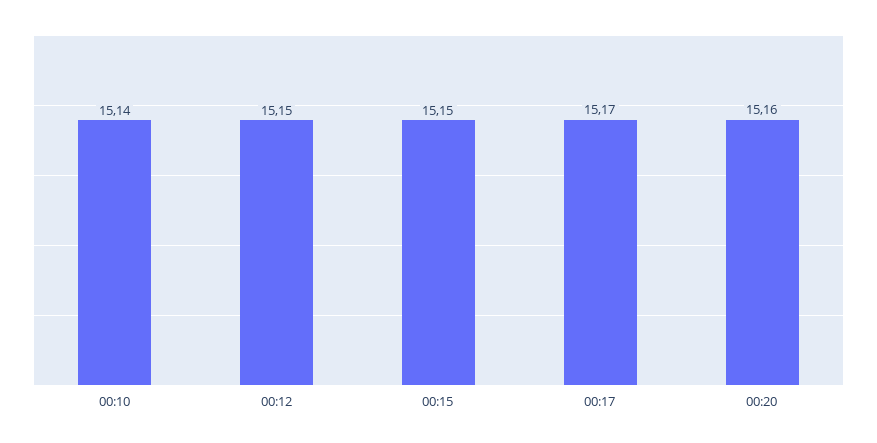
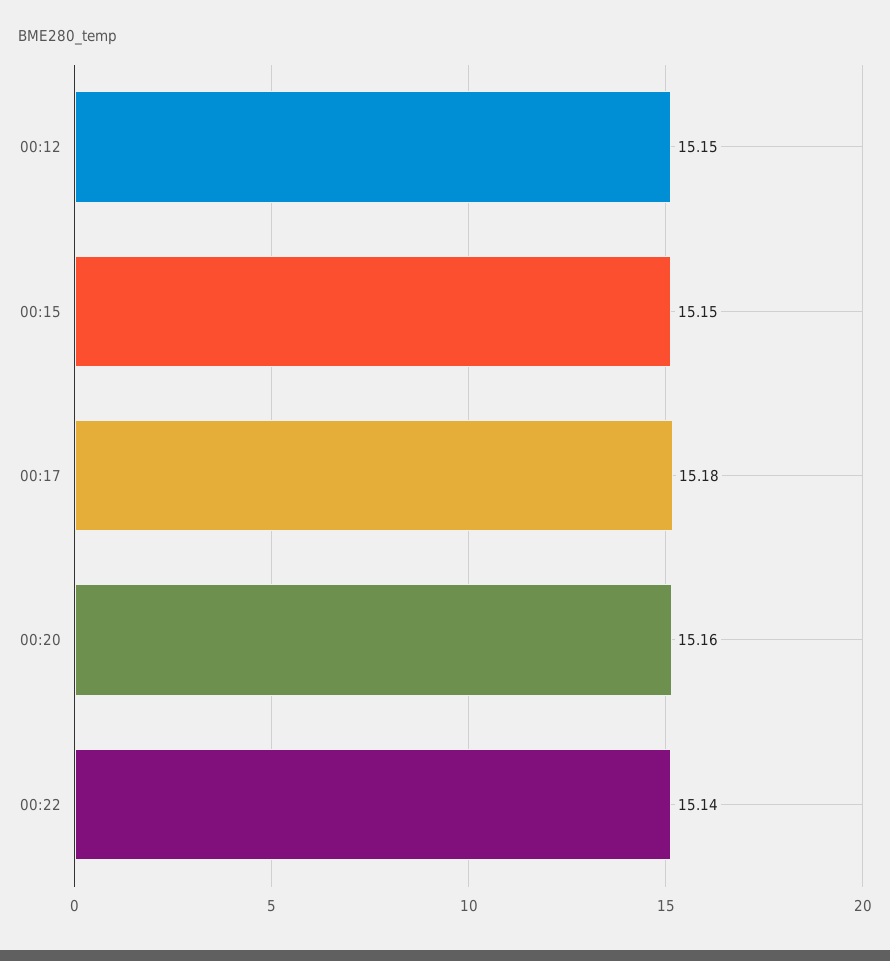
00:10: 15.14 -> none
00:17: 15.17 -> 15.18
00:22: none -> 15.14

